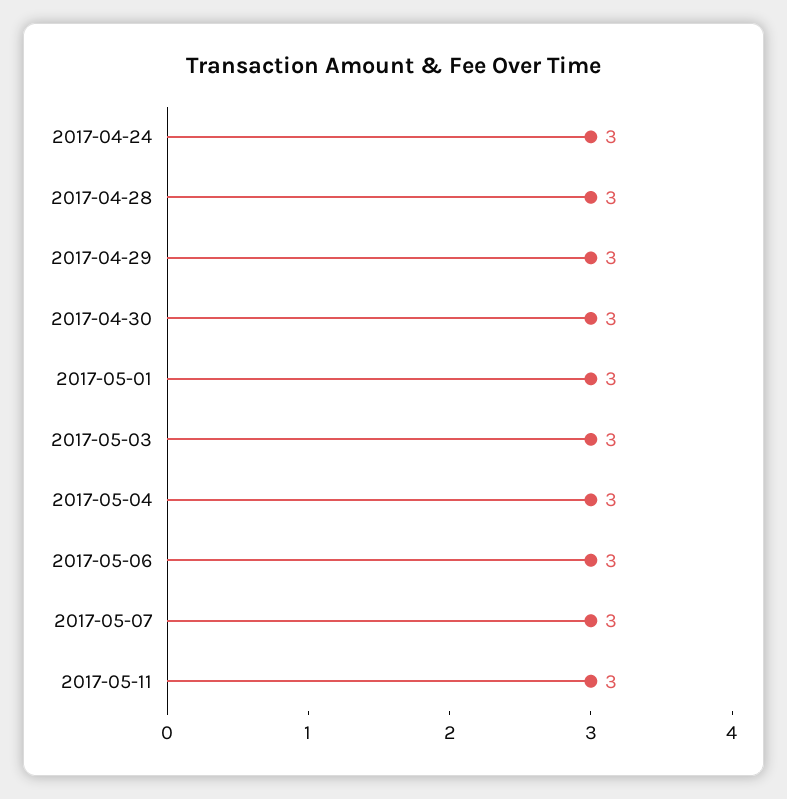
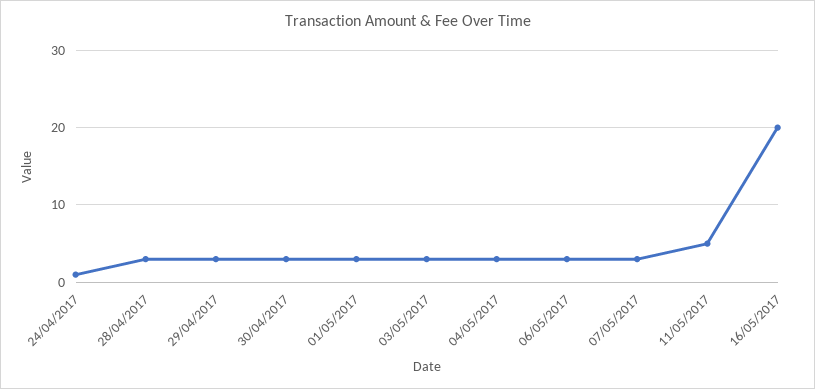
2017-04-24: 3 -> 1
2017-05-11: 3 -> 5
16/05/2017: none -> 20

